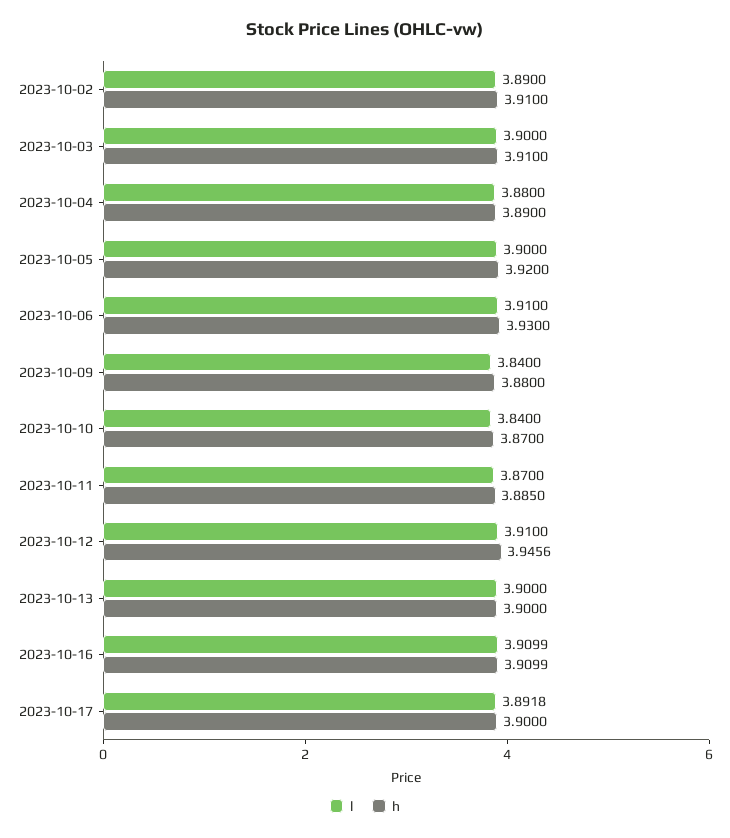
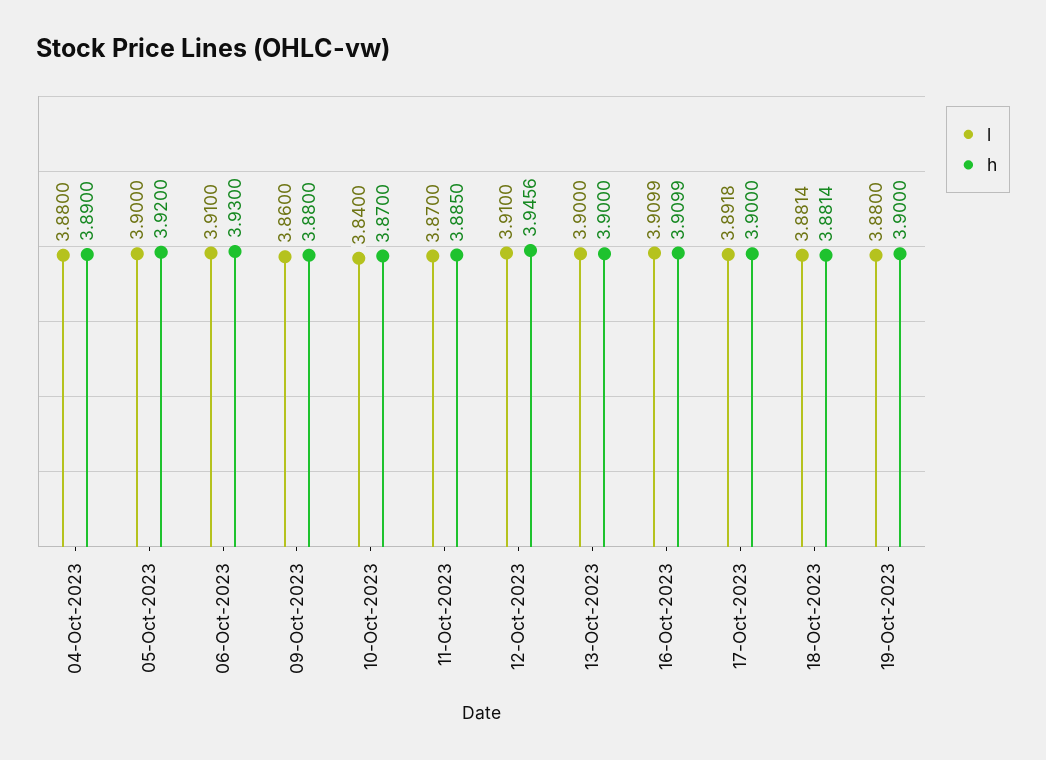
l, 2023-10-02: 3.89 -> none
h, 2023-10-02: 3.91 -> none
l, 2023-10-03: 3.9 -> none
h, 2023-10-03: 3.91 -> none
l, 2023-10-09: 3.84 -> 3.86
l, 18-Oct-2023: none -> 3.8814
h, 18-Oct-2023: none -> 3.8814
l, 19-Oct-2023: none -> 3.88
h, 19-Oct-2023: none -> 3.9

